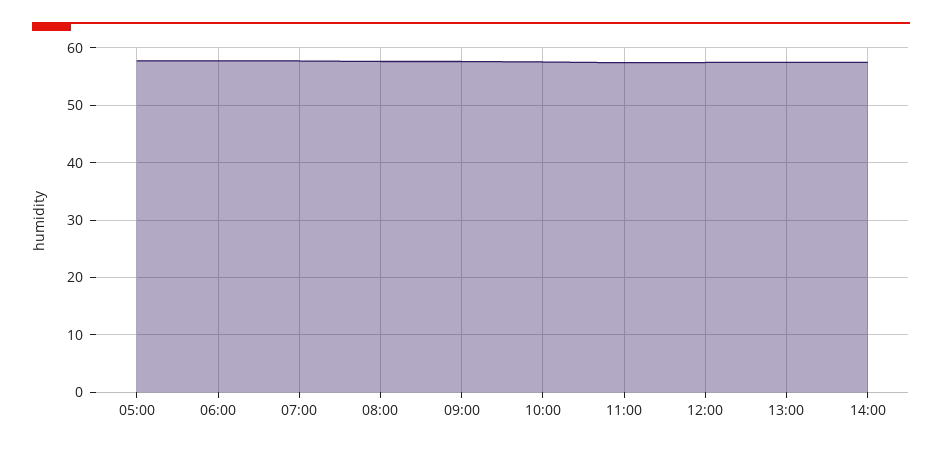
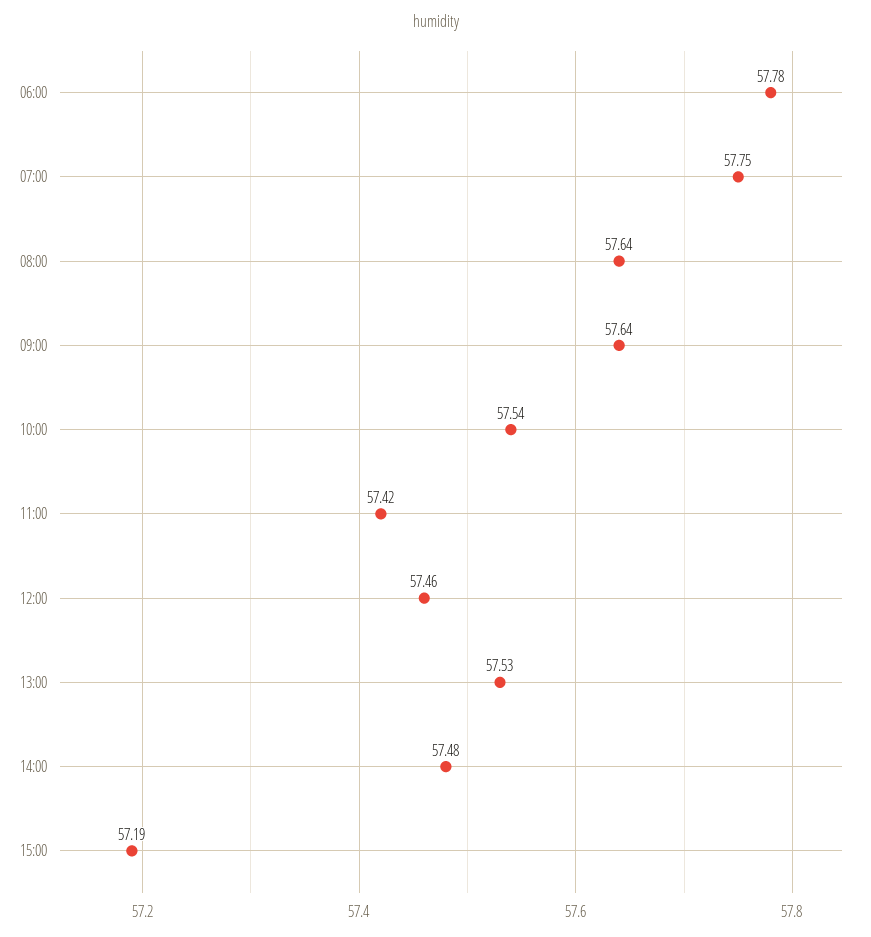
05:00: 58 -> none
15:00: none -> 57.19

